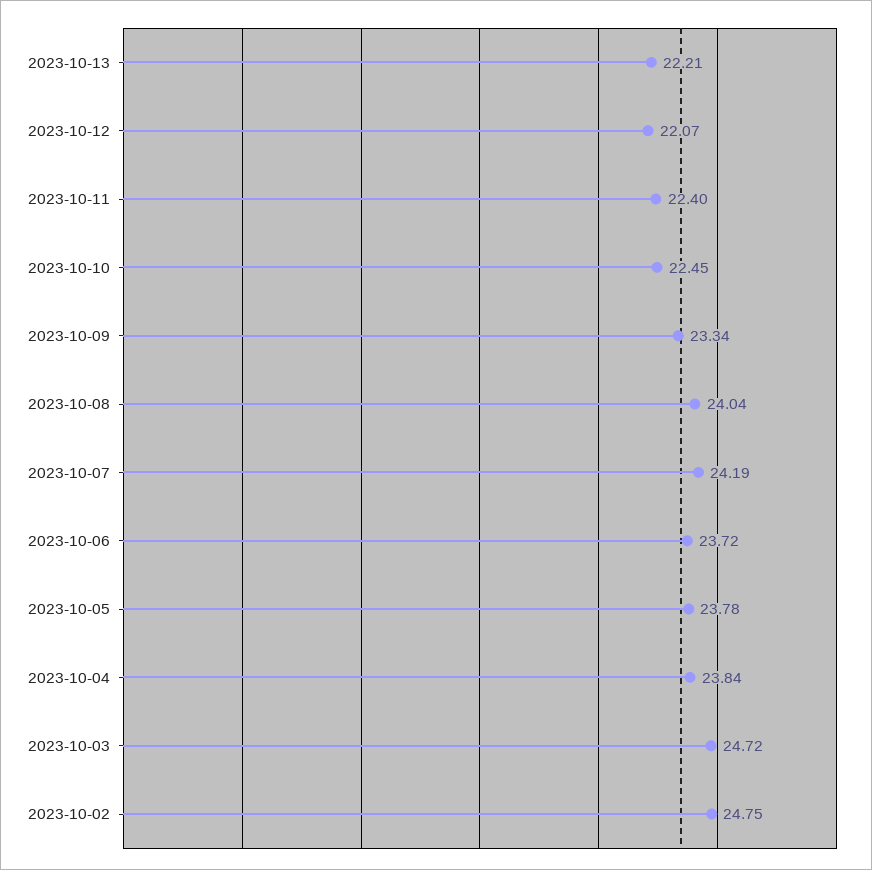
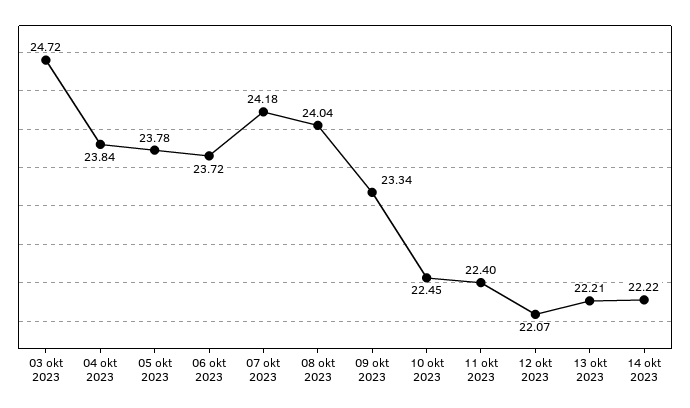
2023-10-07: 24.19 -> 24.18
2023-10-02: 24.75 -> none
14 okt 2023: none -> 22.22

